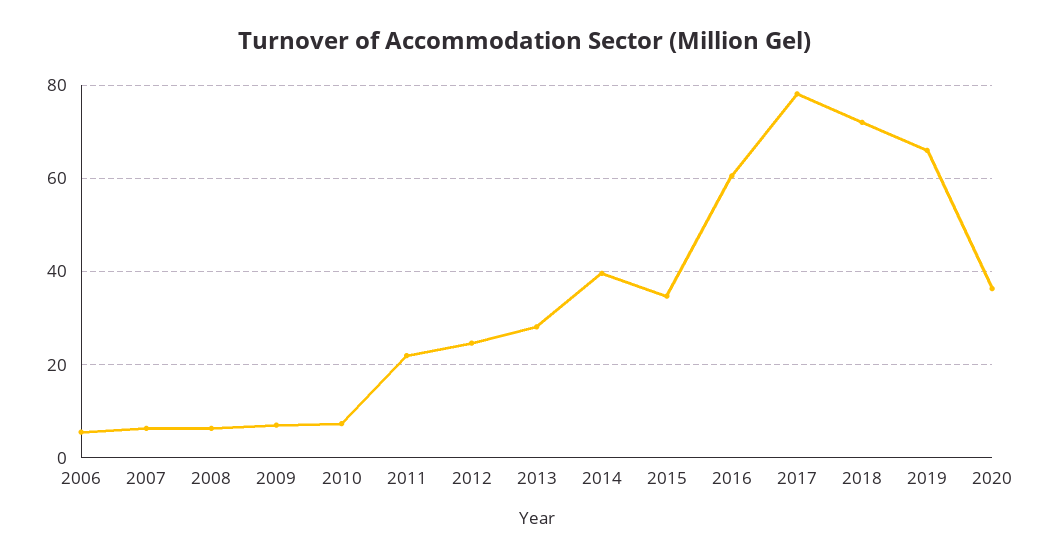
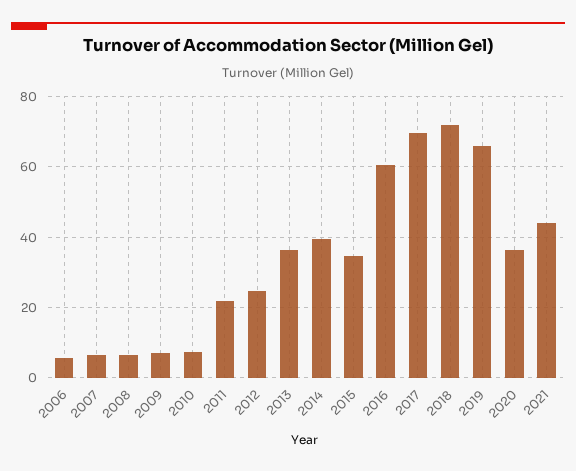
2013: 28 -> 36
2017: 78 -> 70
2021: none -> 44

